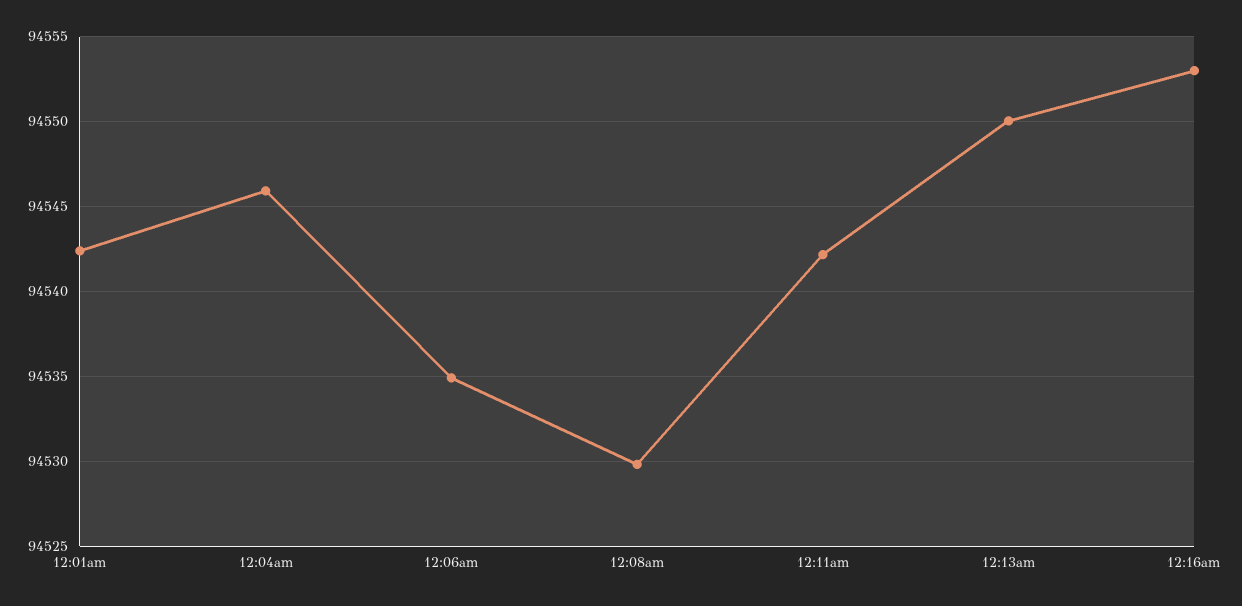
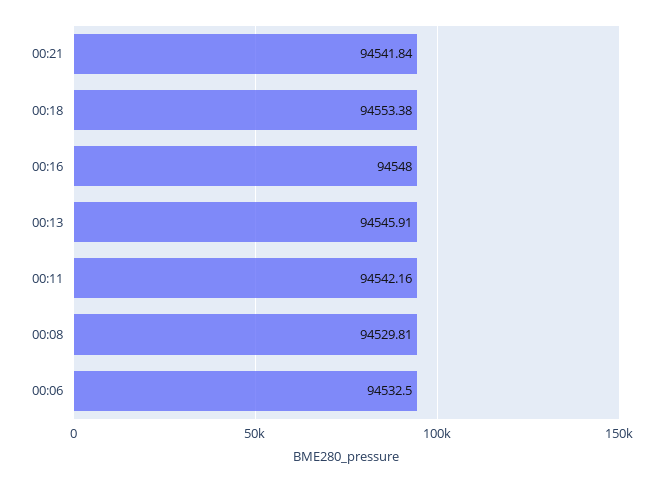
12:01am: 94542.5 -> none
12:04am: 94546 -> none
12:06am: 94535 -> 94532.5
12:13am: 94550 -> 94545.91
12:16am: 94553 -> 94548
00:21: none -> 94541.84
00:18: none -> 94553.38

